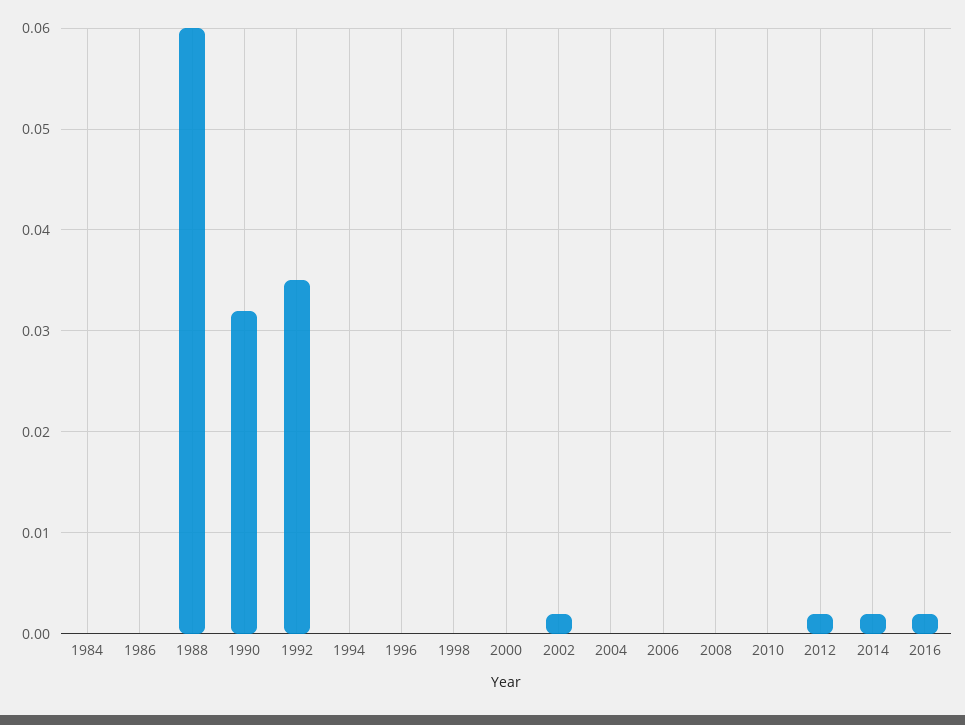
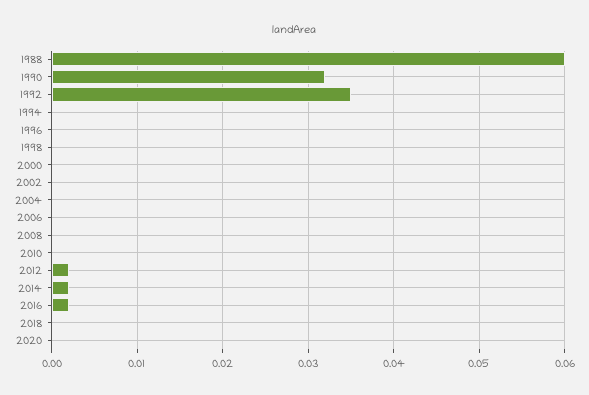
1984: 0 -> none
1986: 0 -> none
2002: 0.002 -> 0
2018: none -> 0
2020: none -> 0

